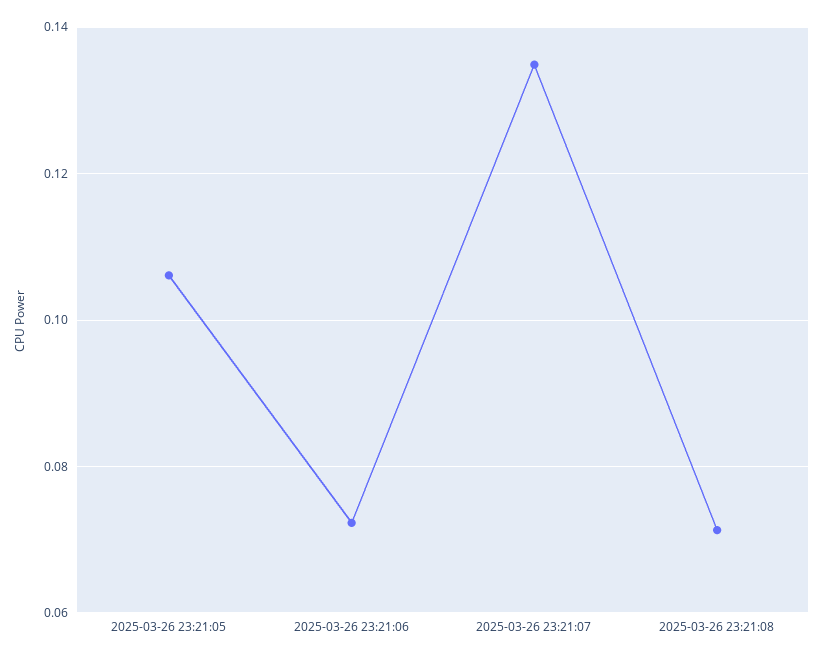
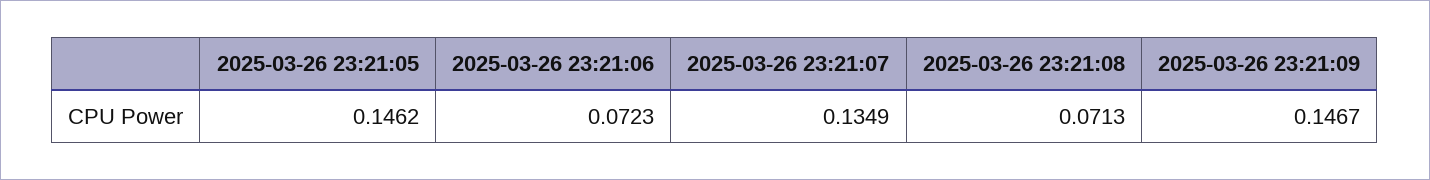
2025-03-26 23:21:05: 0.106 -> 0.1462
2025-03-26 23:21:09: none -> 0.1467

